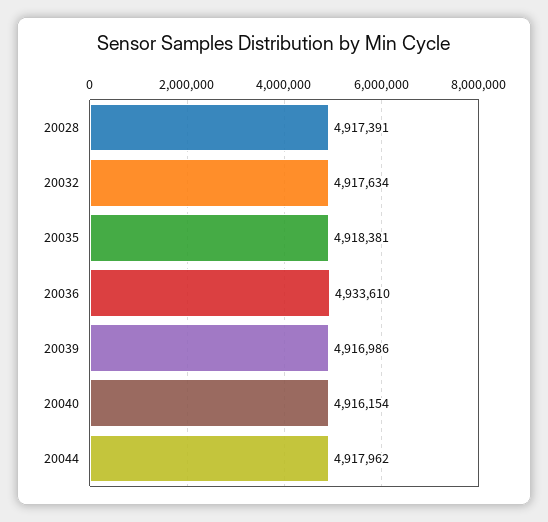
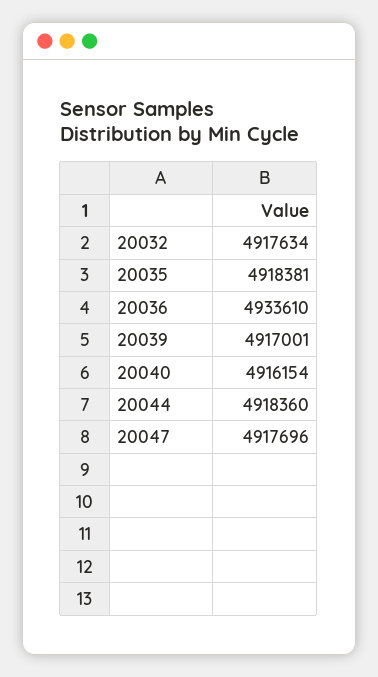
20028: 4917391 -> none
20039: 4916986 -> 4917001
20044: 4917962 -> 4918360
20047: none -> 4917696

